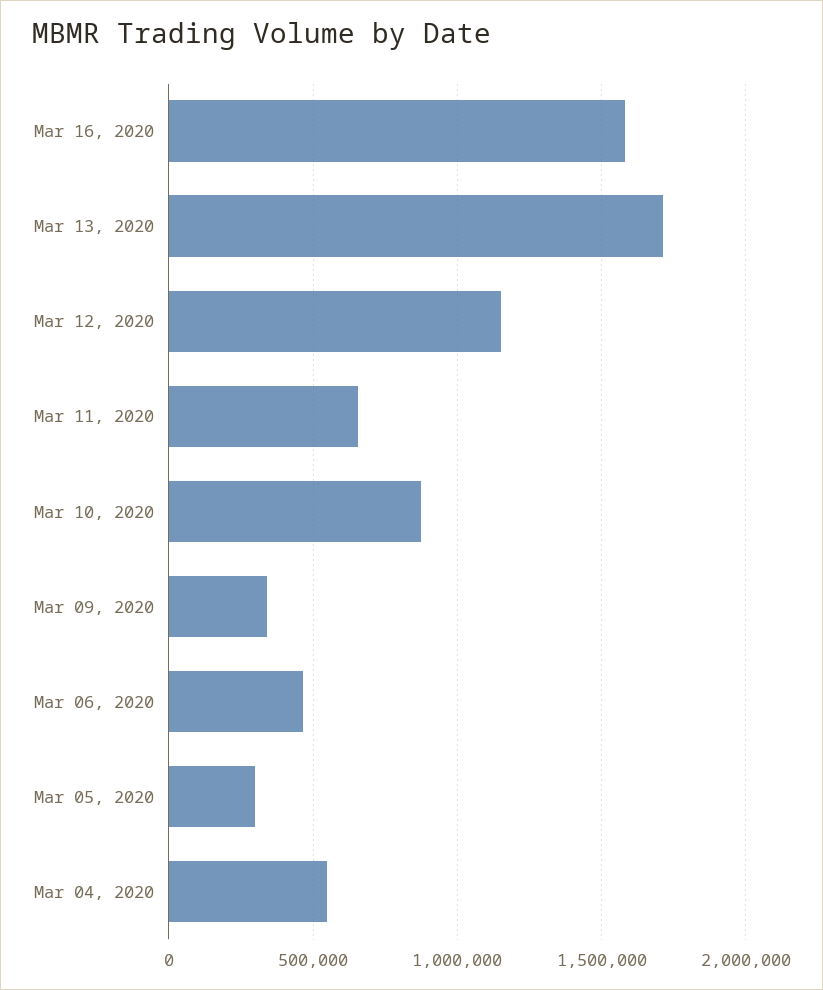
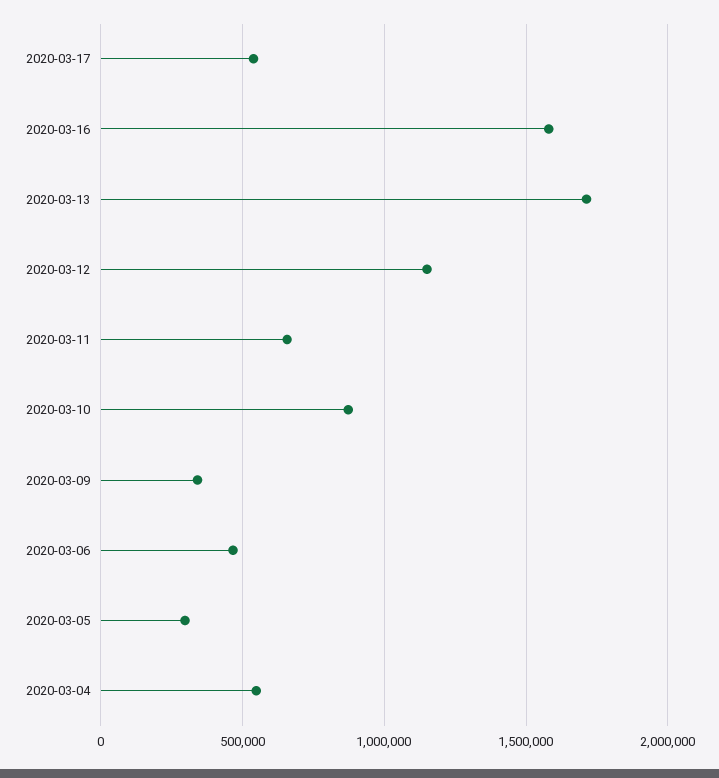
2020-03-17: none -> 550000

